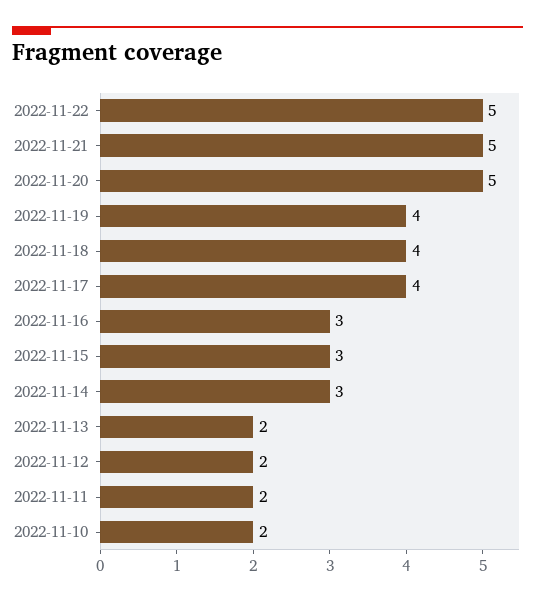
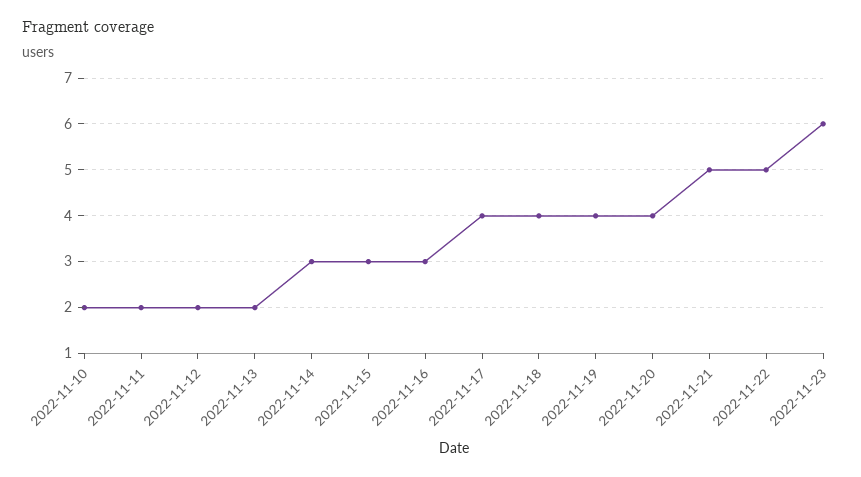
2022-11-20: 5 -> 4
2022-11-23: none -> 6

